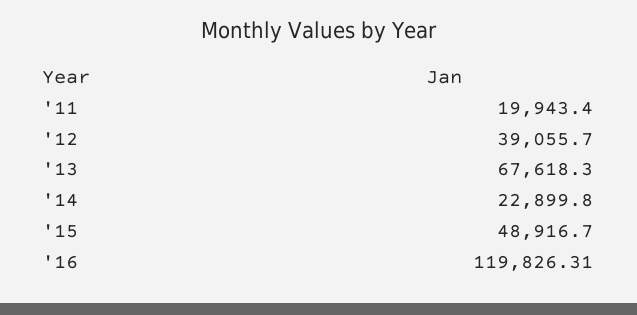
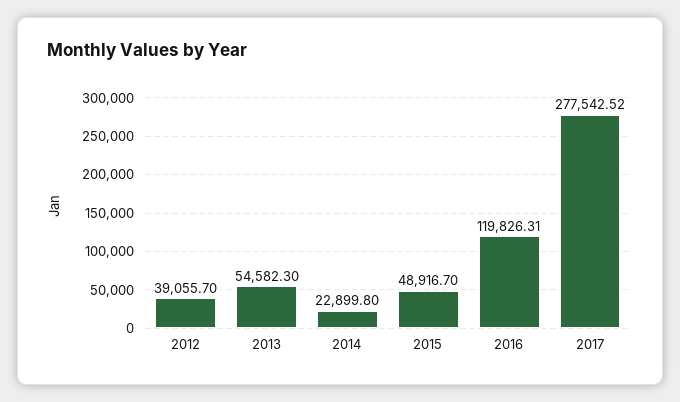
'11: 19943.4 -> none
'13: 67618.3 -> 54582.3
2017: none -> 277542.52

